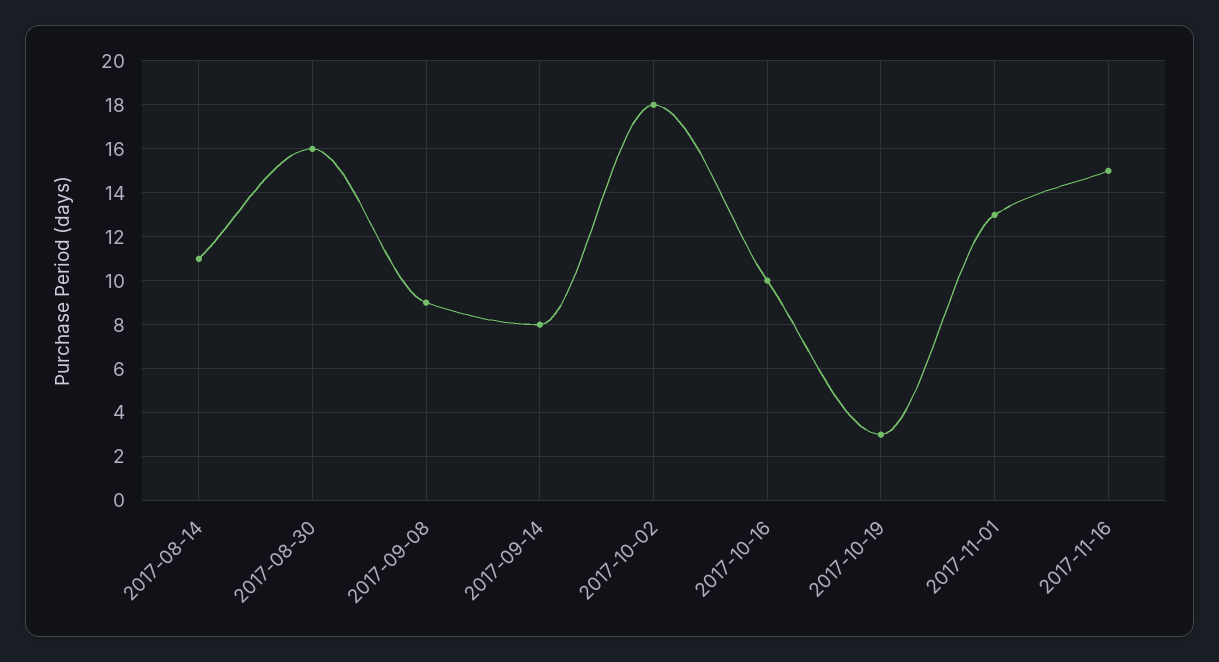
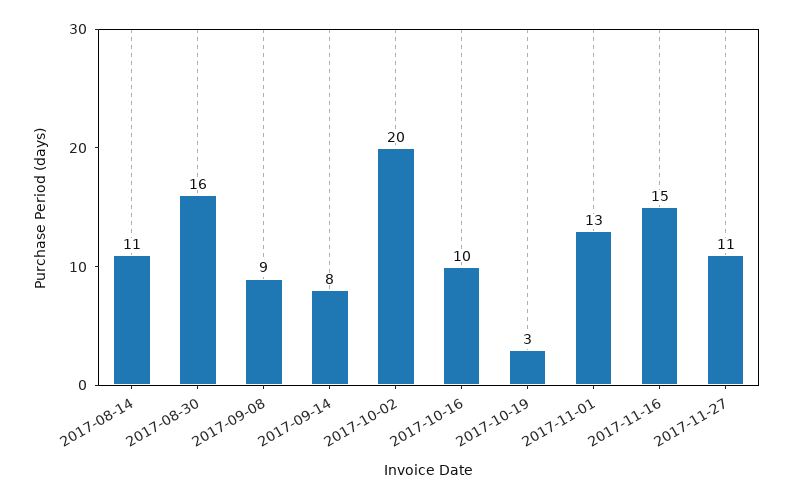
2017-10-02: 18 -> 20
2017-11-27: none -> 11

